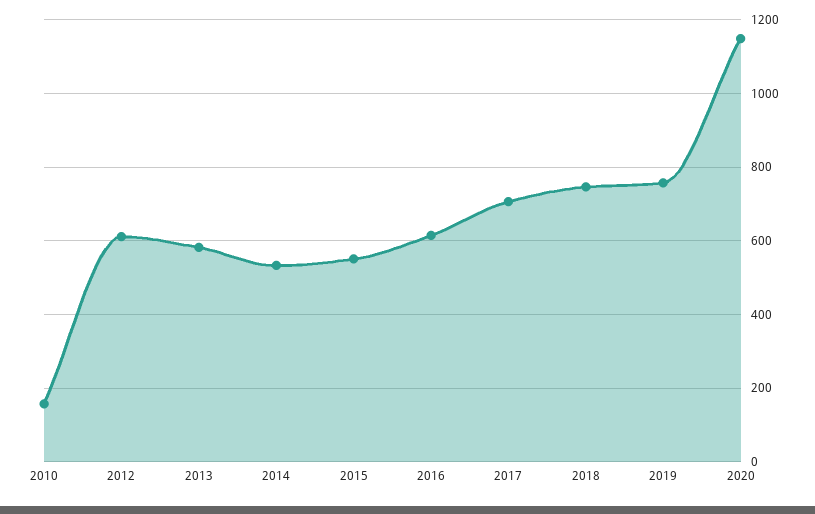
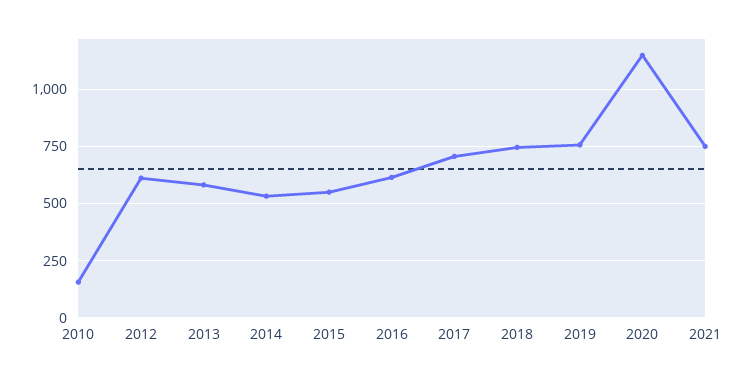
2021: none -> 750

